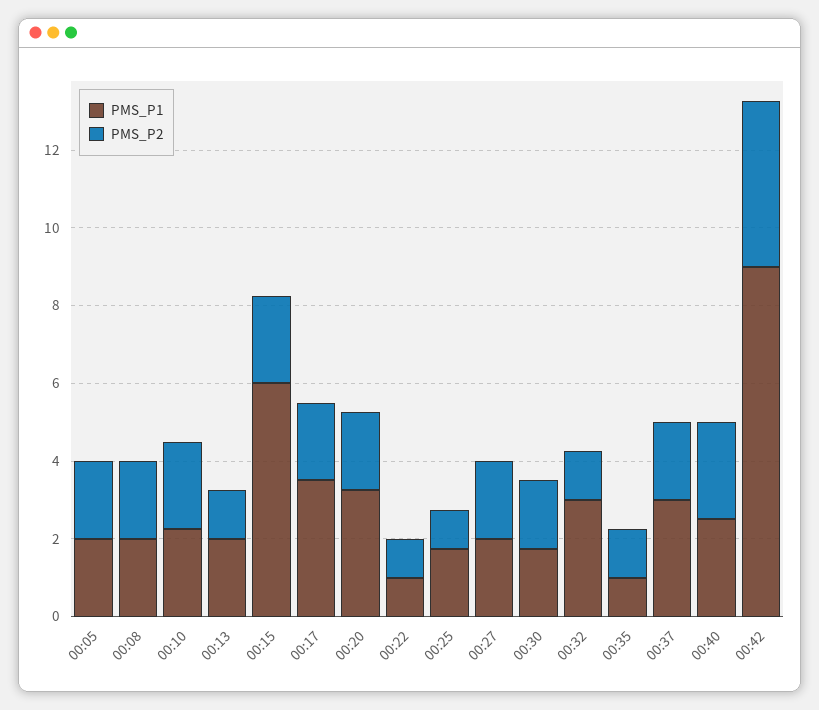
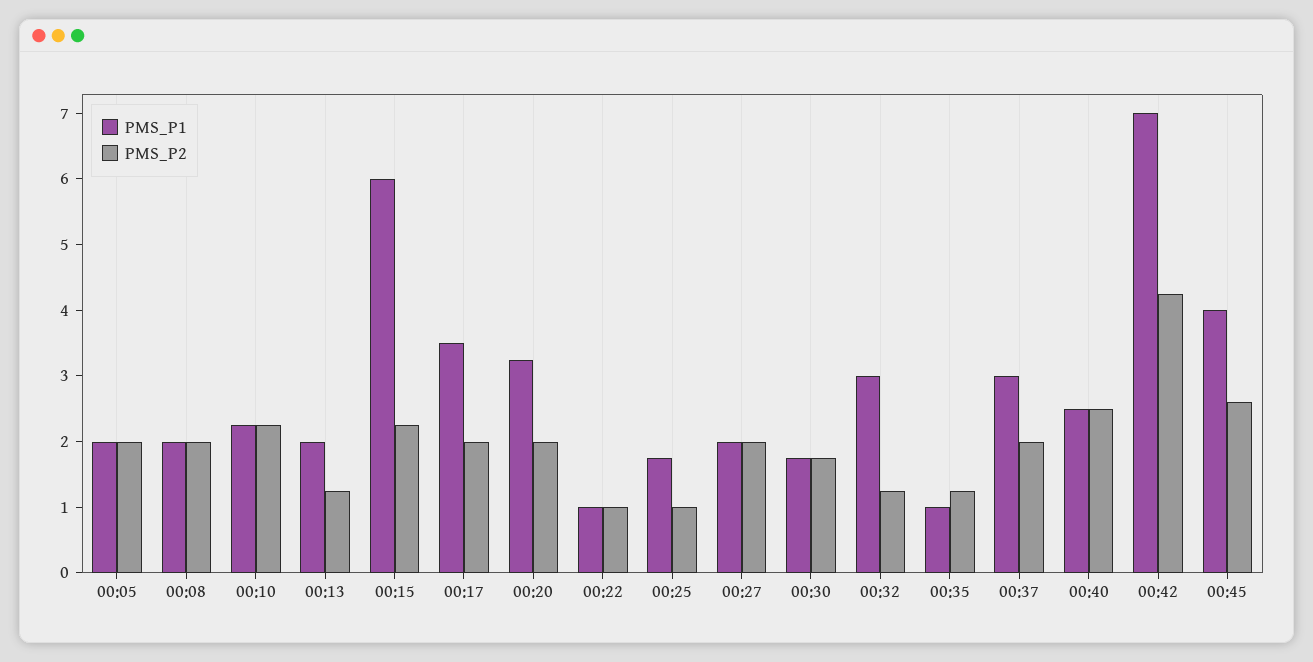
PMS_P1, 00:42: 9 -> 7
PMS_P1, 00:45: none -> 4
PMS_P2, 00:45: none -> 2.6

